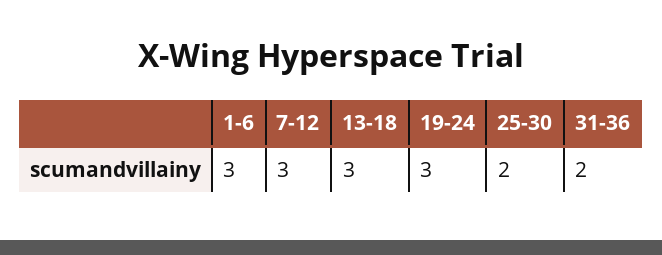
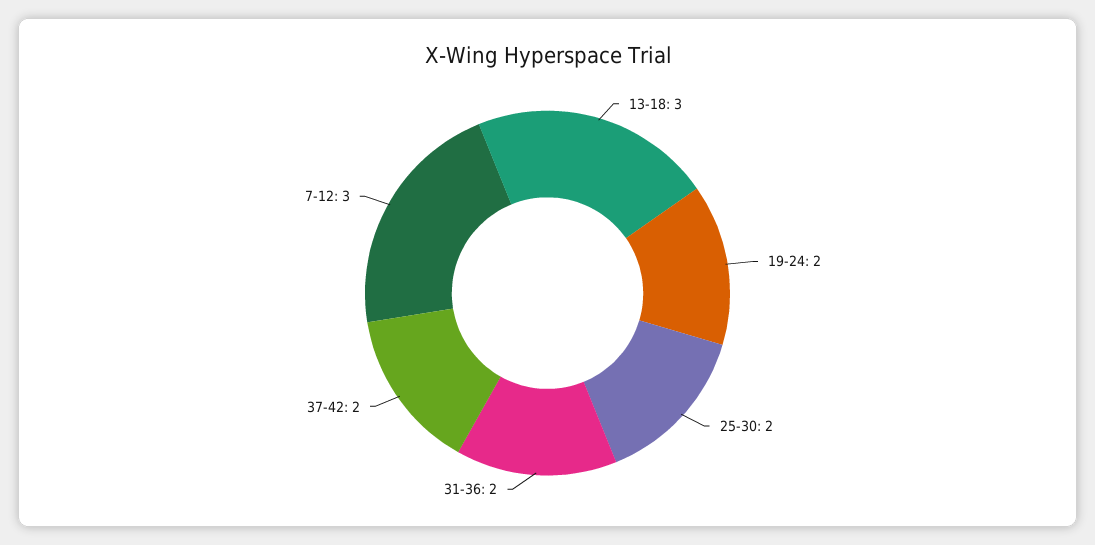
1-6: 3 -> none
19-24: 3 -> 2
37-42: none -> 2

